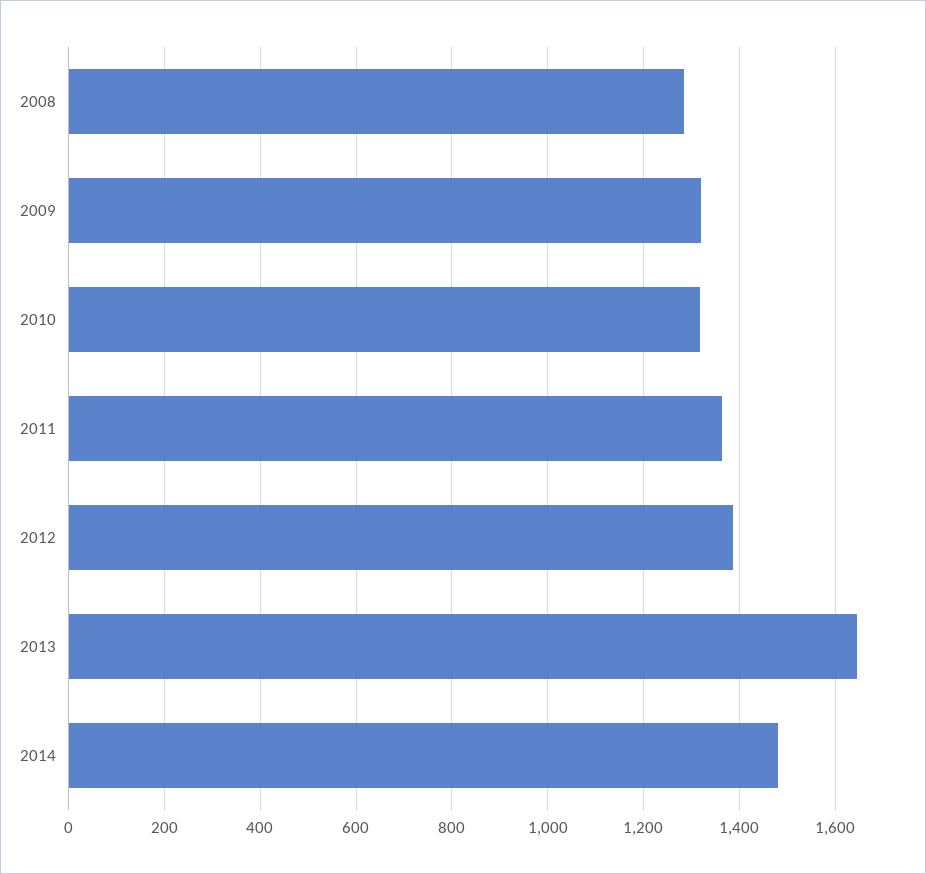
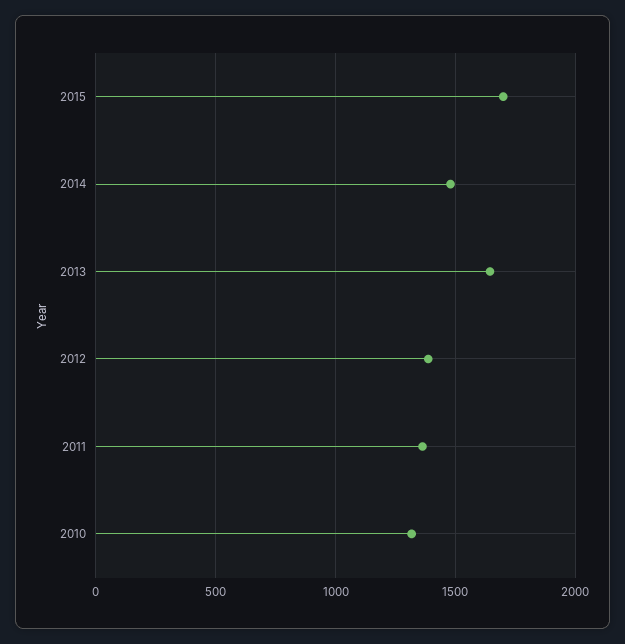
2008: 1280 -> none
2009: 1320 -> none
2015: none -> 1700

